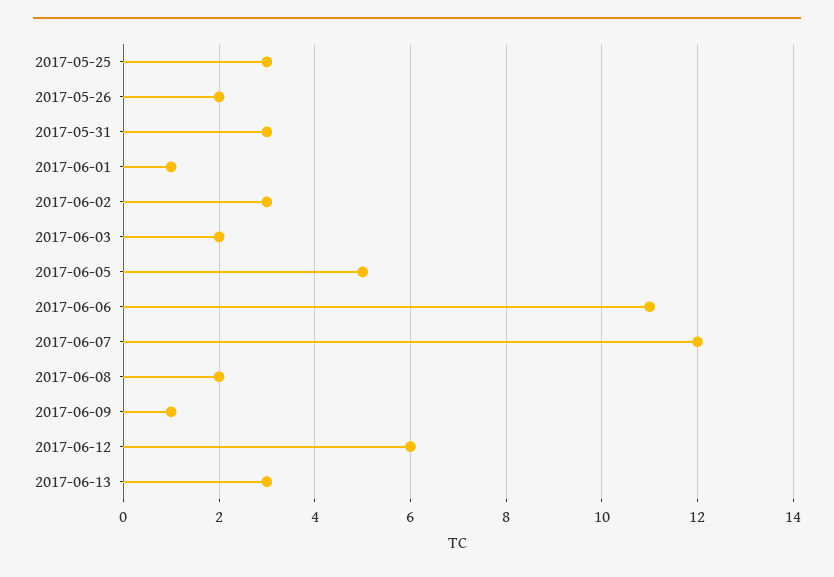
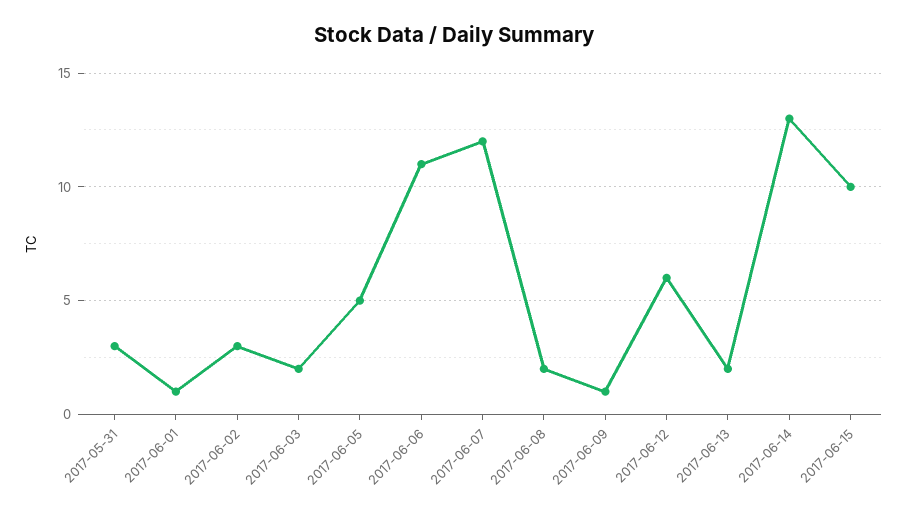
2017-05-25: 3 -> none
2017-05-26: 2 -> none
2017-06-13: 3 -> 2
2017-06-14: none -> 13
2017-06-15: none -> 10

